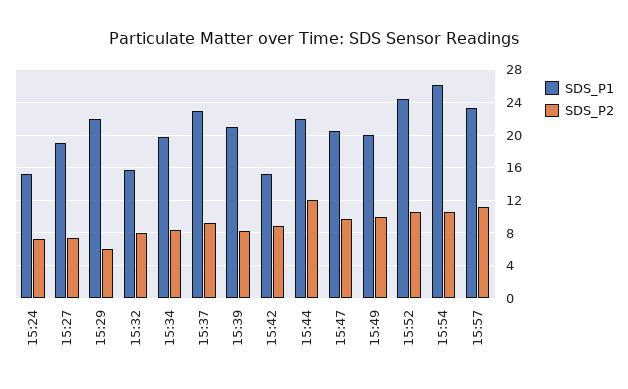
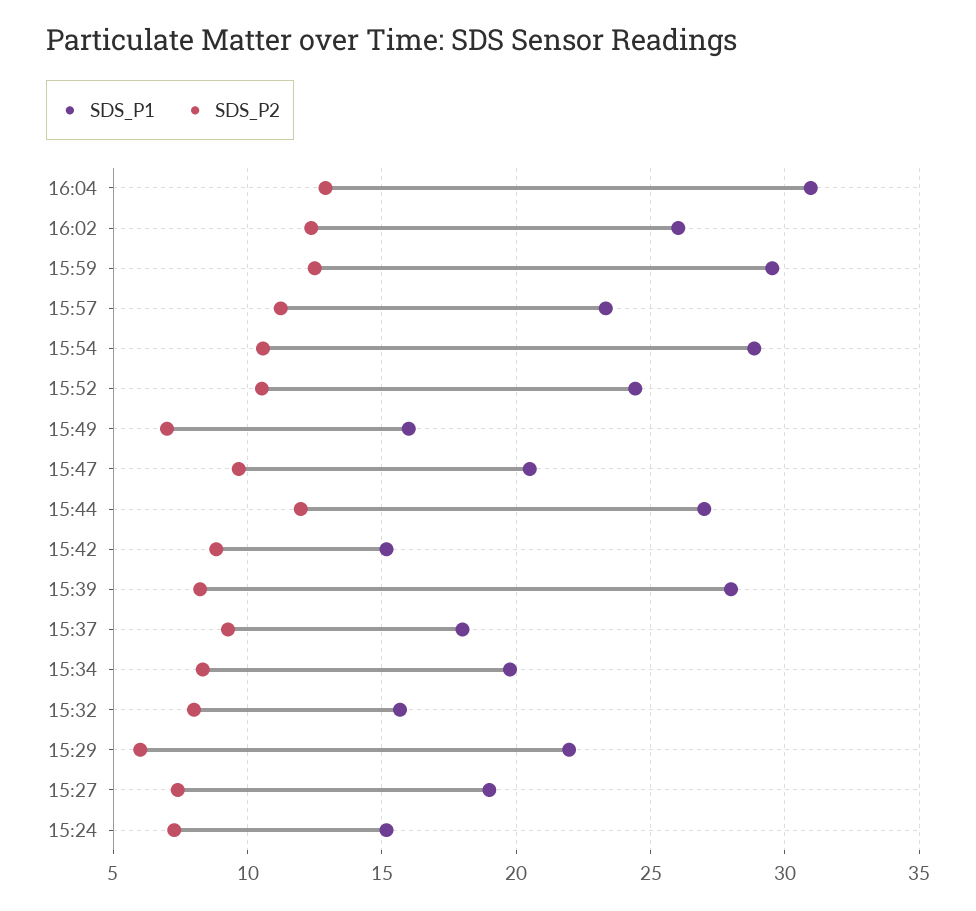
SDS_P1, 15:37: 23 -> 18
SDS_P1, 15:39: 21 -> 28
SDS_P1, 15:44: 22 -> 27
SDS_P1, 15:49: 20 -> 16
SDS_P2, 15:49: 10 -> 7
SDS_P1, 15:54: 26 -> 29
SDS_P1, 16:04: none -> 31
SDS_P2, 16:04: none -> 13
SDS_P1, 16:02: none -> 26
SDS_P2, 16:02: none -> 12.5
SDS_P1, 15:59: none -> 29.5
SDS_P2, 15:59: none -> 12.5

